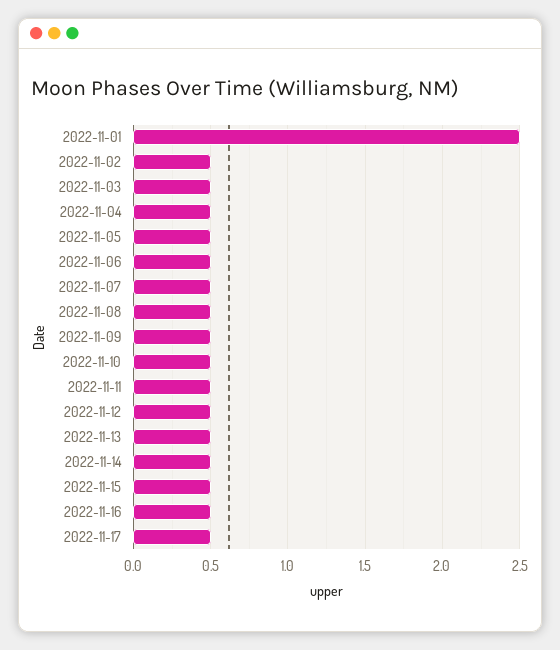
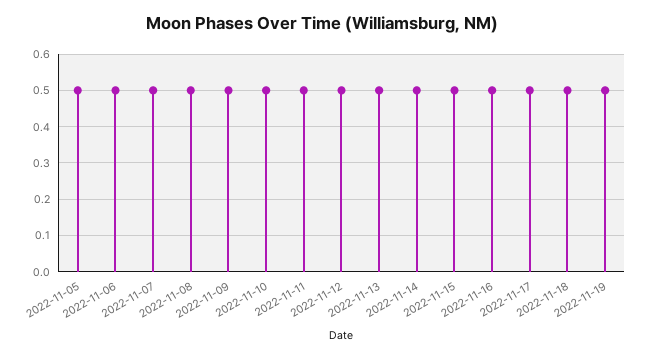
2022-11-01: 2.5 -> none
2022-11-02: 0.5 -> none
2022-11-03: 0.5 -> none
2022-11-04: 0.5 -> none
2022-11-18: none -> 0.5
2022-11-19: none -> 0.5

